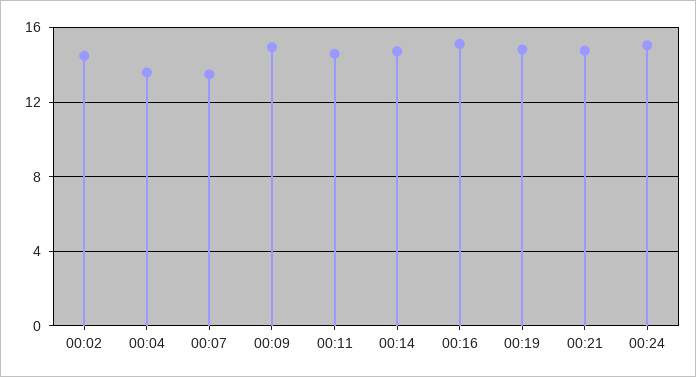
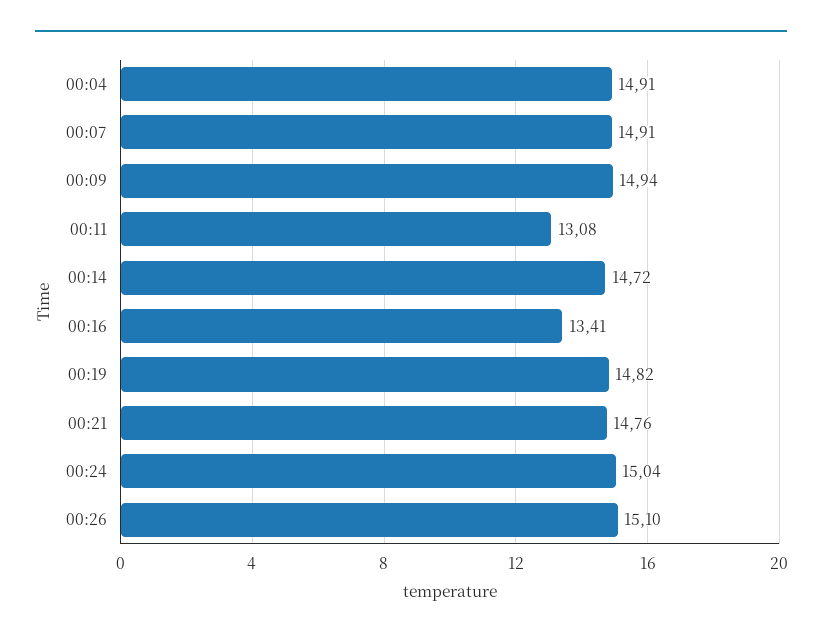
00:02: 14.5 -> none
00:04: 13.5 -> 14.91
00:07: 13.5 -> 14.91
00:11: 14.5 -> 13.08
00:16: 15 -> 13.41
00:26: none -> 15.1

